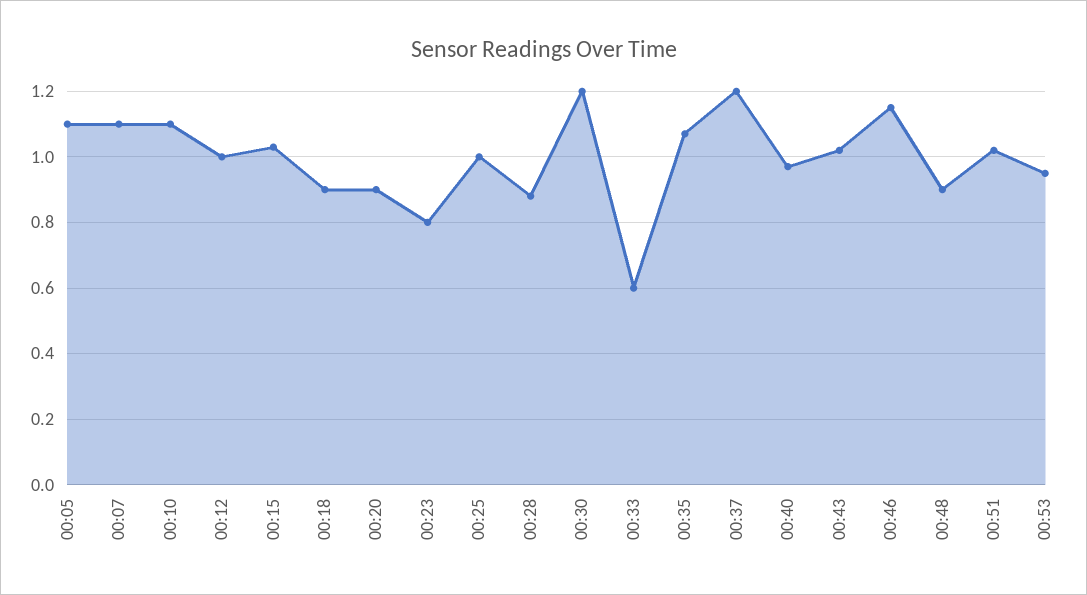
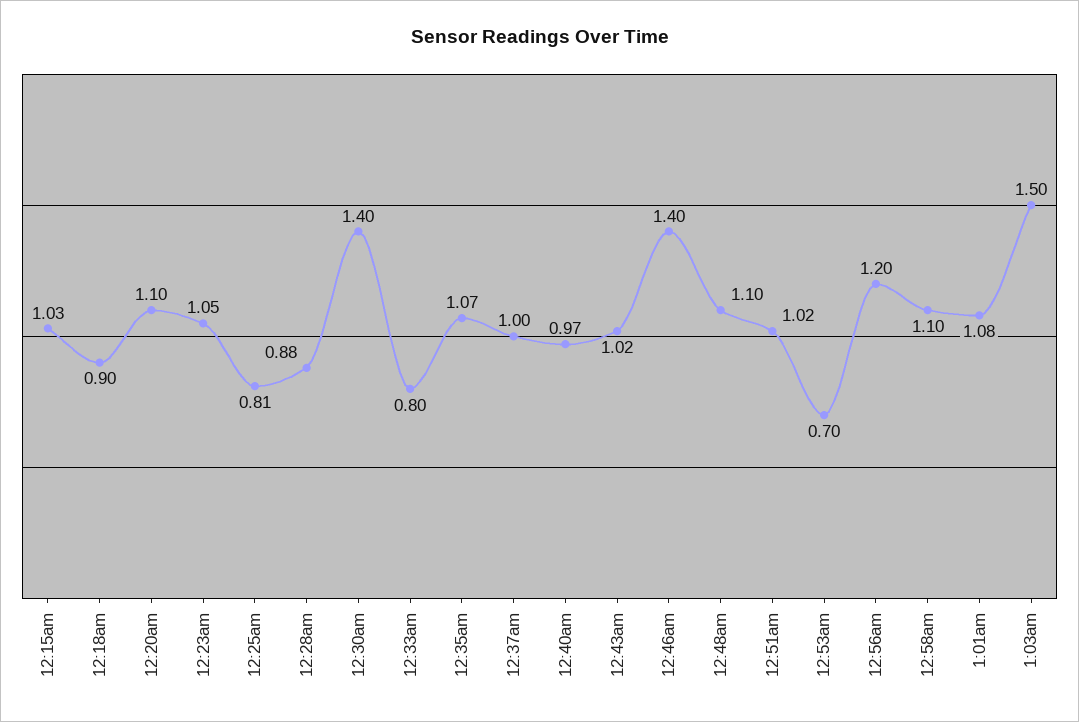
00:05: 1.1 -> none
00:07: 1.1 -> none
00:10: 1.1 -> none
00:12: 1 -> none
00:20: 0.9 -> 1.1
00:23: 0.8 -> 1.05
00:25: 1 -> 0.81
00:30: 1.2 -> 1.4
00:33: 0.6 -> 0.8
00:37: 1.2 -> 1
00:46: 1.15 -> 1.4
00:48: 0.9 -> 1.1
00:53: 0.95 -> 0.7
12:56am: none -> 1.2
12:58am: none -> 1.1
1:01am: none -> 1.08
1:03am: none -> 1.5

